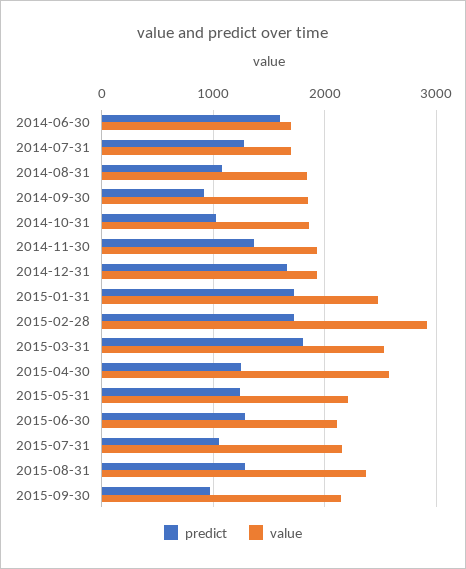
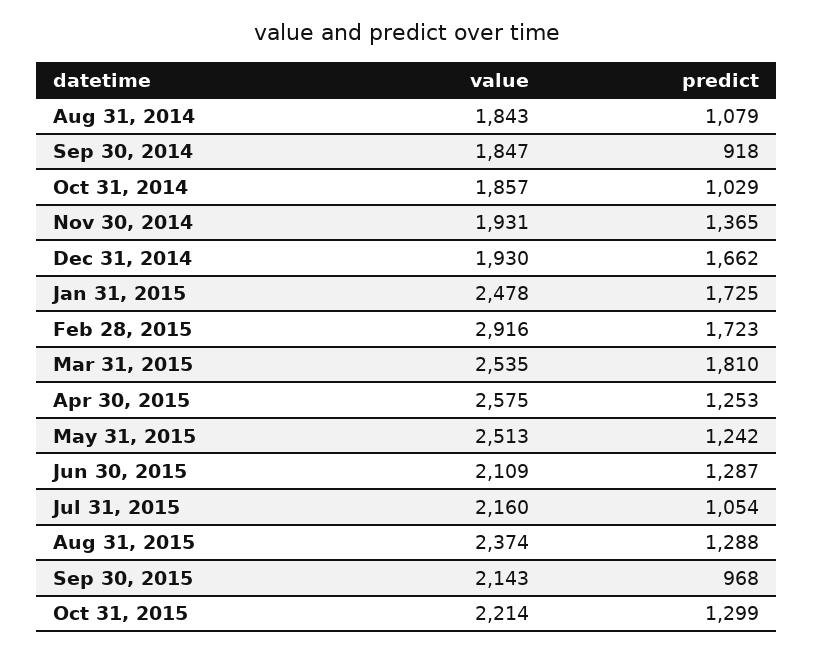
predict, 2014-06-30: 1600 -> none
value, 2014-06-30: 1700 -> none
predict, 2014-07-31: 1300 -> none
value, 2014-07-31: 1700 -> none
value, 2015-05-31: 2200 -> 2513
value, Oct 31, 2015: none -> 2214
predict, Oct 31, 2015: none -> 1299

